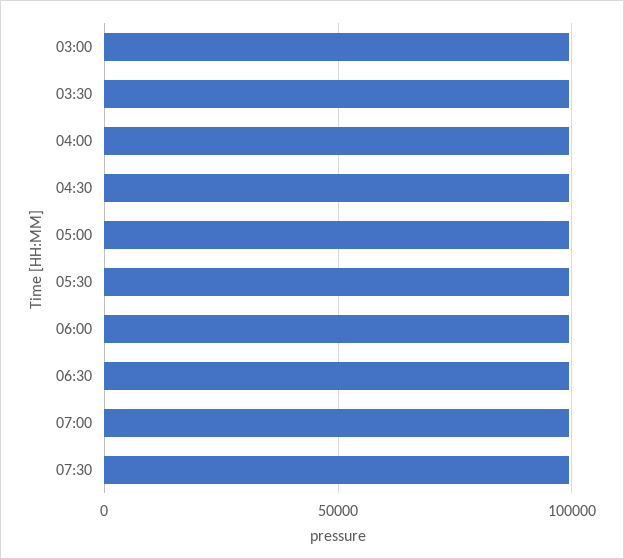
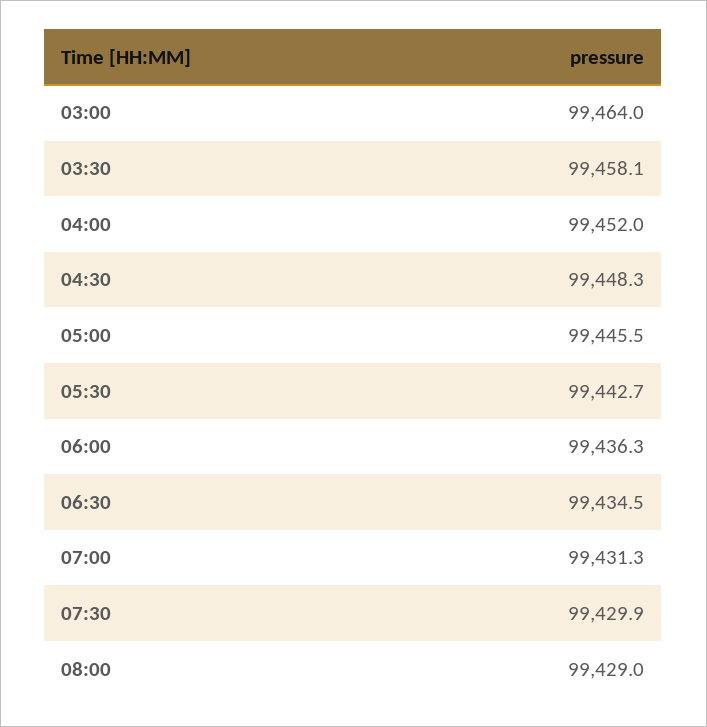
08:00: none -> 99429

